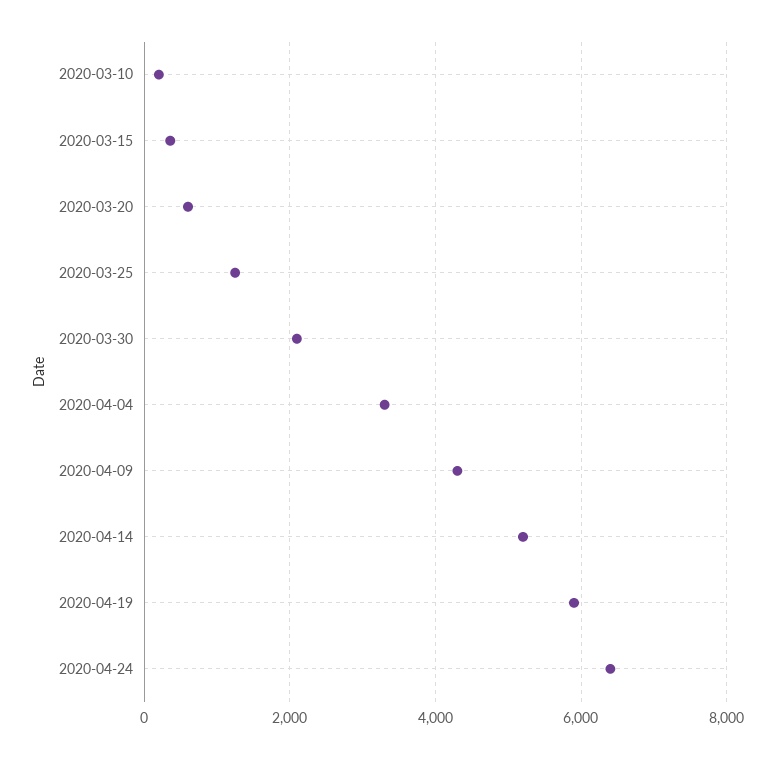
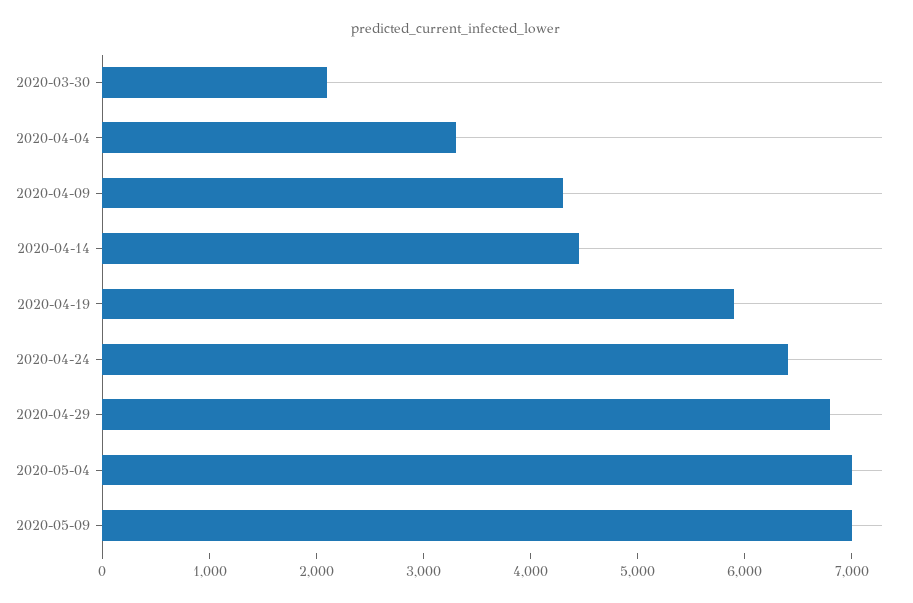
2020-03-10: 200 -> none
2020-03-15: 400 -> none
2020-03-20: 600 -> none
2020-03-25: 1200 -> none
2020-04-14: 5200 -> 4400
2020-04-29: none -> 6800
2020-05-04: none -> 7000
2020-05-09: none -> 7000

